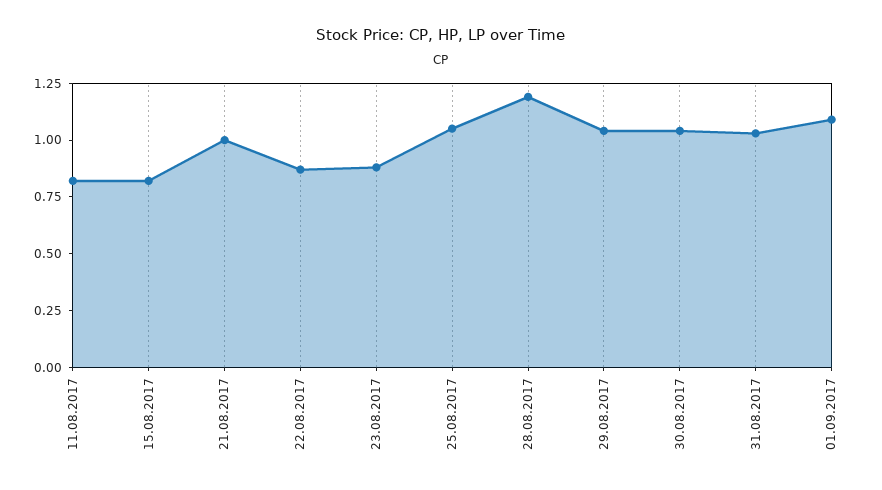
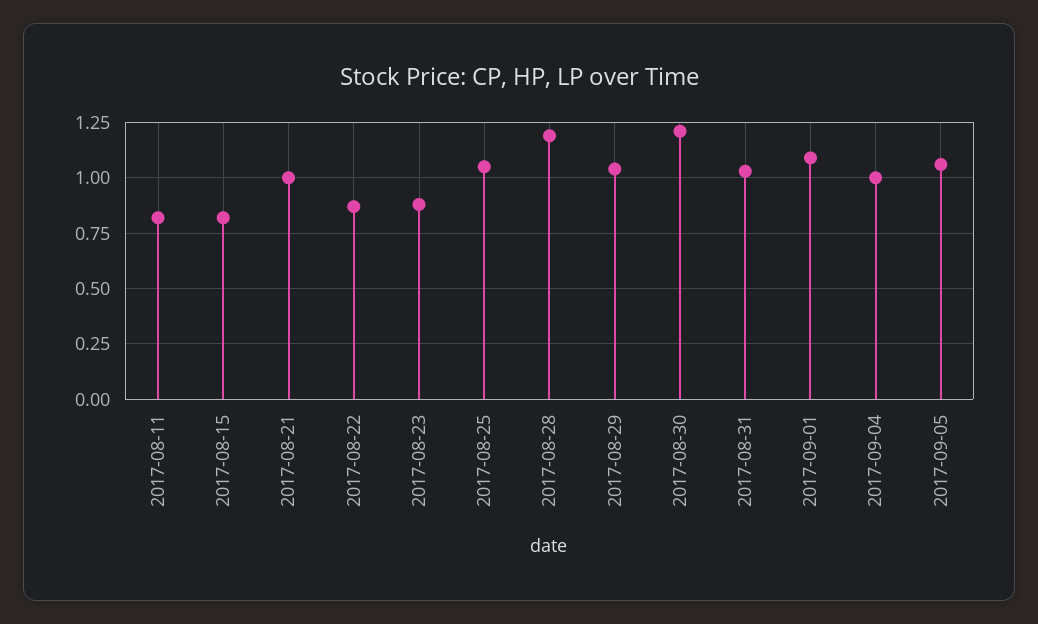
30.08.2017: 1.05 -> 1.2
2017-09-04: none -> 1
2017-09-05: none -> 1.05

